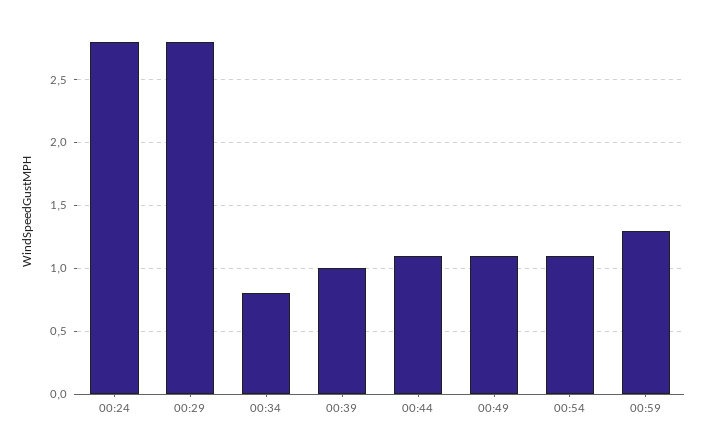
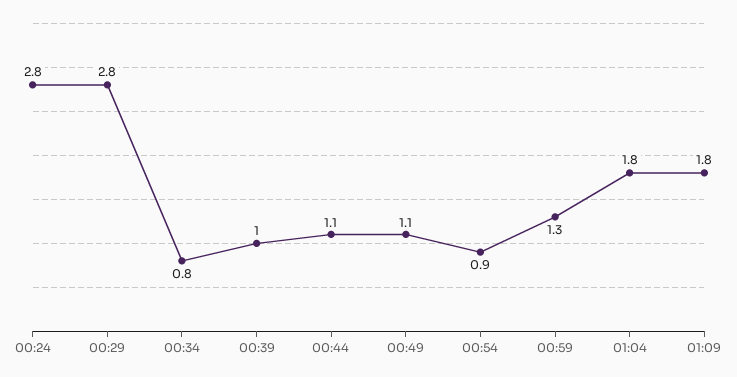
00:54: 1.1 -> 0.9
01:04: none -> 1.8
01:09: none -> 1.8

